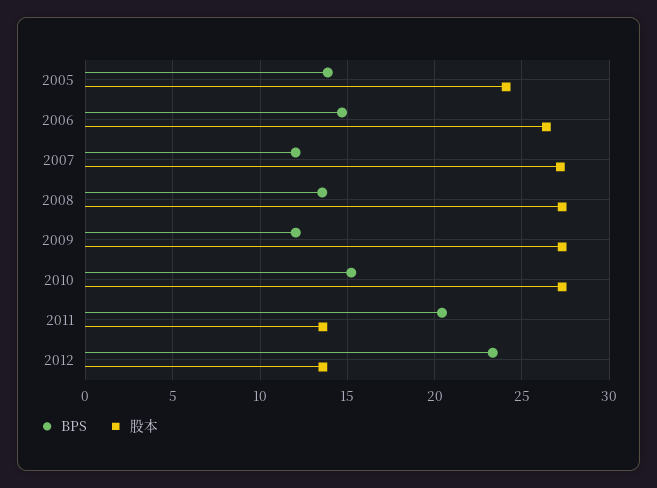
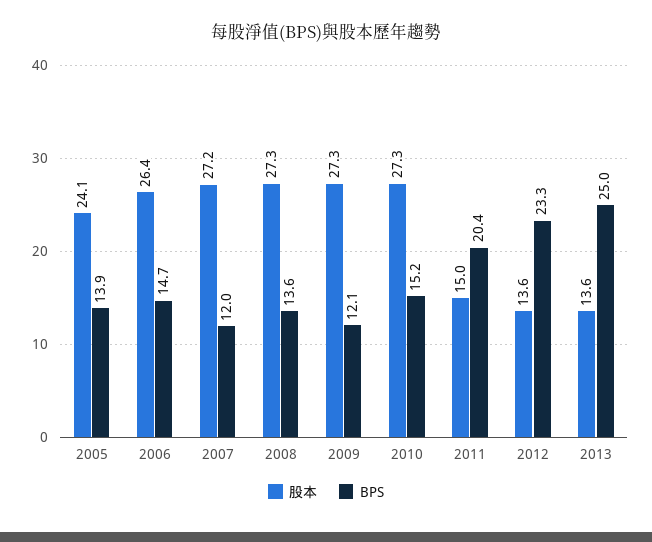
股本, 2011: 13.5 -> 15
股本, 2013: none -> 13.6
BPS, 2013: none -> 25

